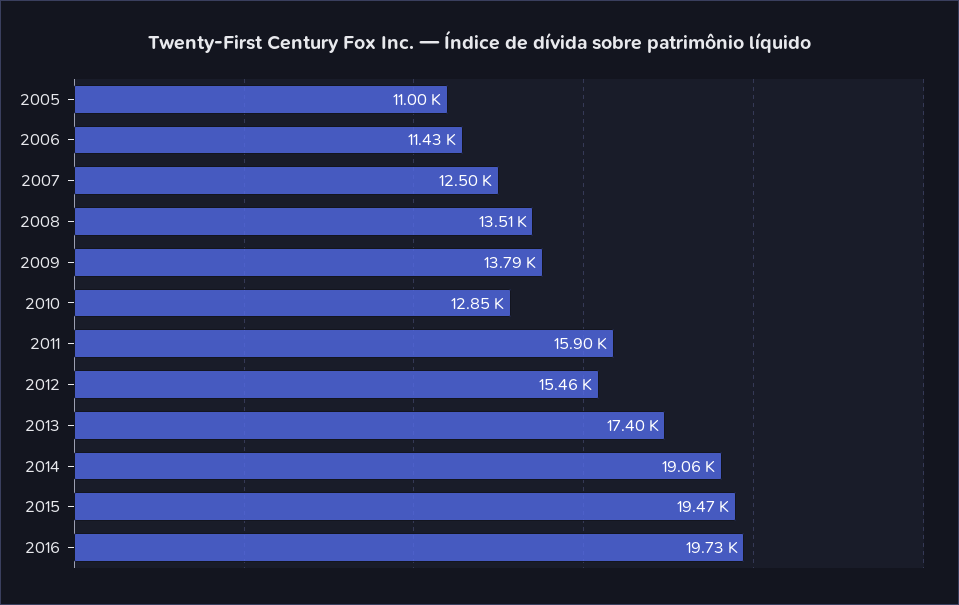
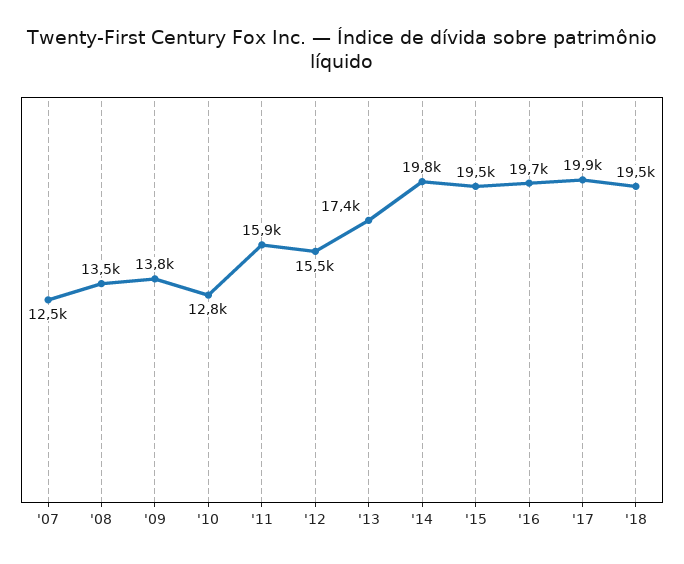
2005: 11000 -> none
2006: 11430 -> none
2014: 19060 -> 19800
'17: none -> 19900
'18: none -> 19500

